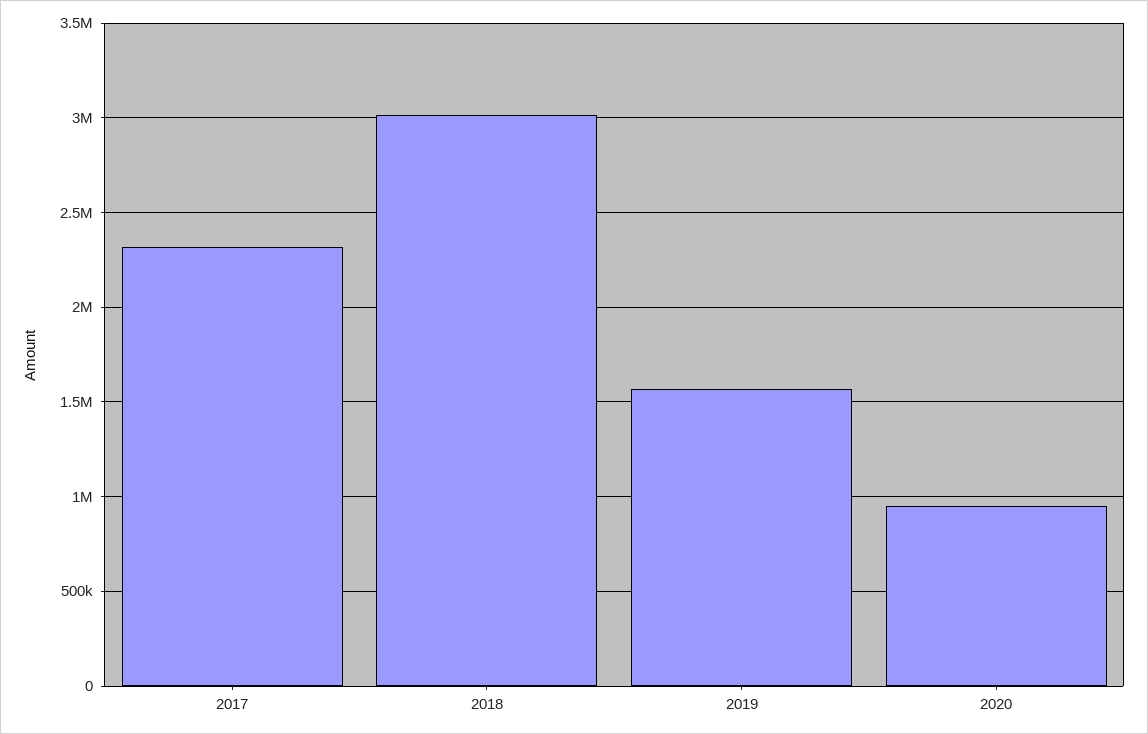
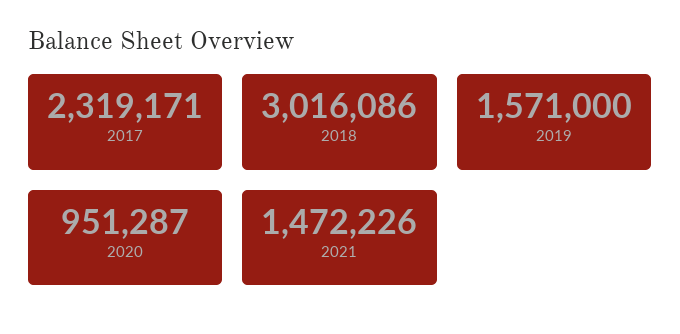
2021: none -> 1472226

